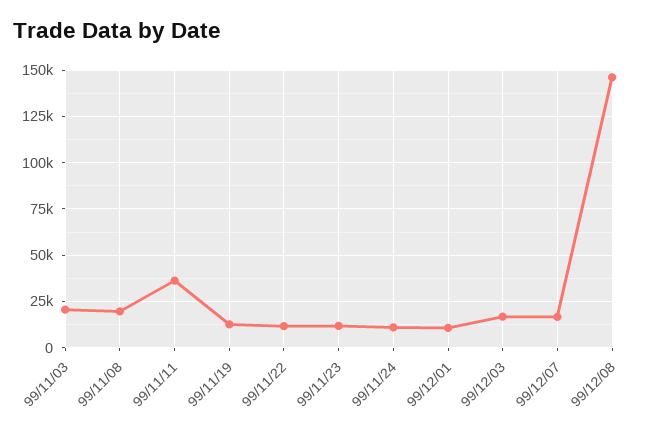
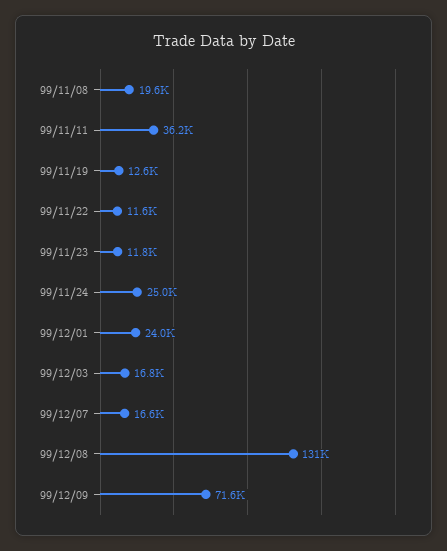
99/11/03: 20000 -> none
99/11/24: 10000 -> 25000
99/12/01: 10000 -> 24000
99/12/08: 145000 -> 131000
99/12/09: none -> 71600

